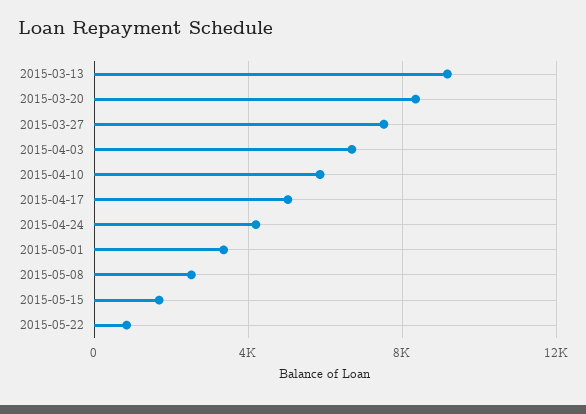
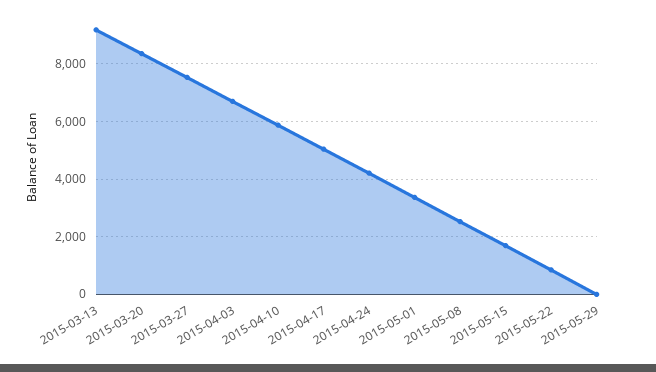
2015-05-29: none -> 0

